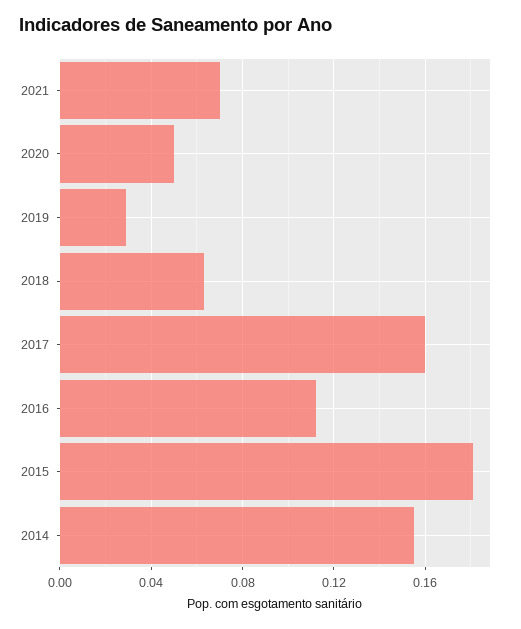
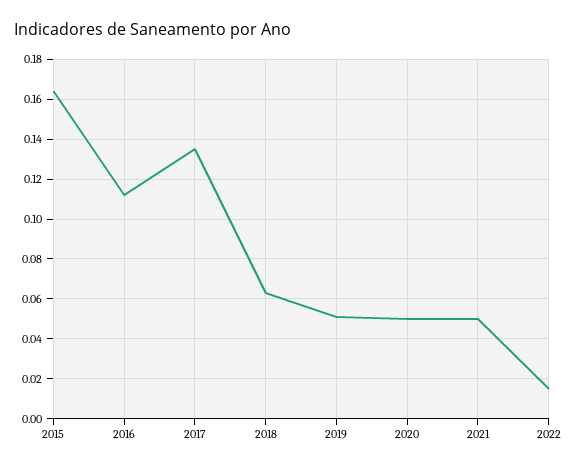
2021: 0.07 -> 0.05
2019: 0.03 -> 0.05
2017: 0.16 -> 0.135
2015: 0.18 -> 0.165
2014: 0.155 -> none
2022: none -> 0.015

